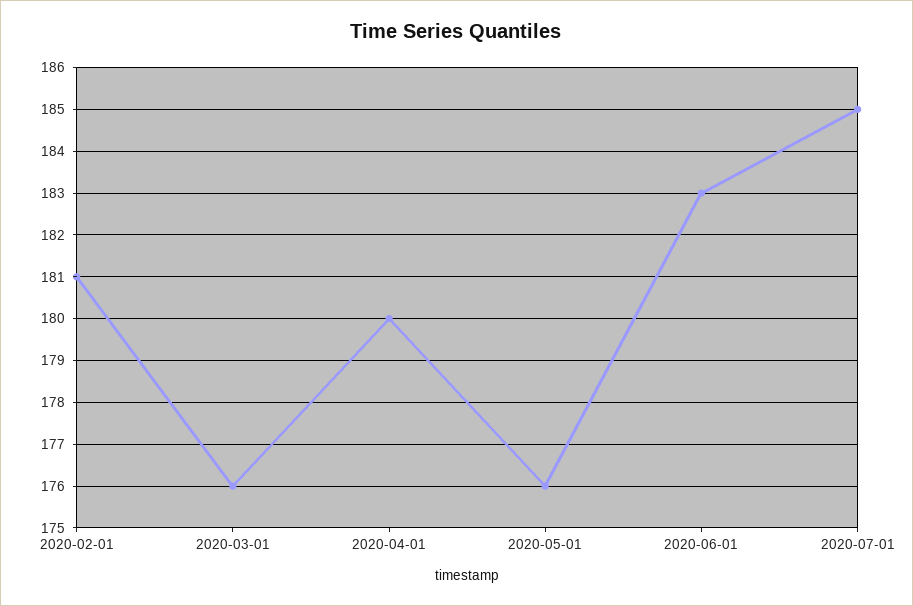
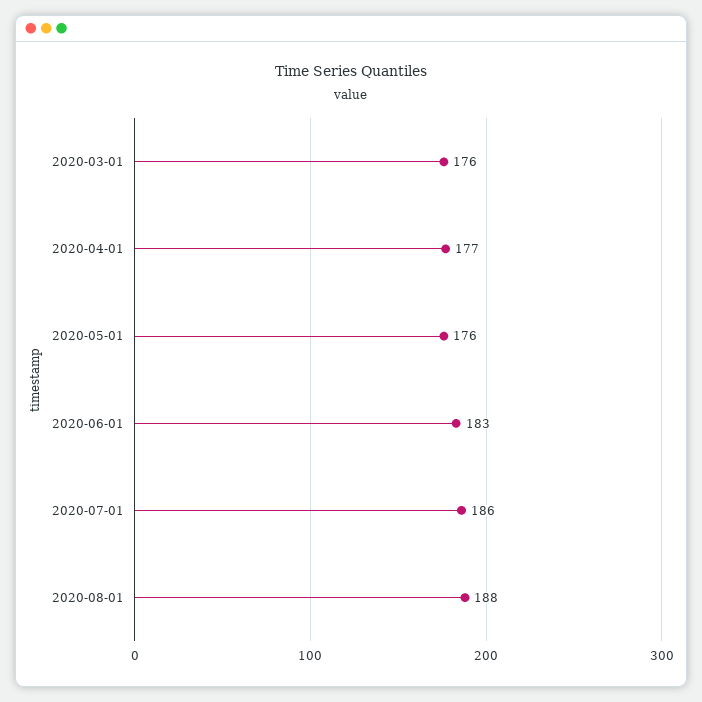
2020-02-01: 181 -> none
2020-04-01: 180 -> 177
2020-07-01: 185 -> 186
2020-08-01: none -> 188

